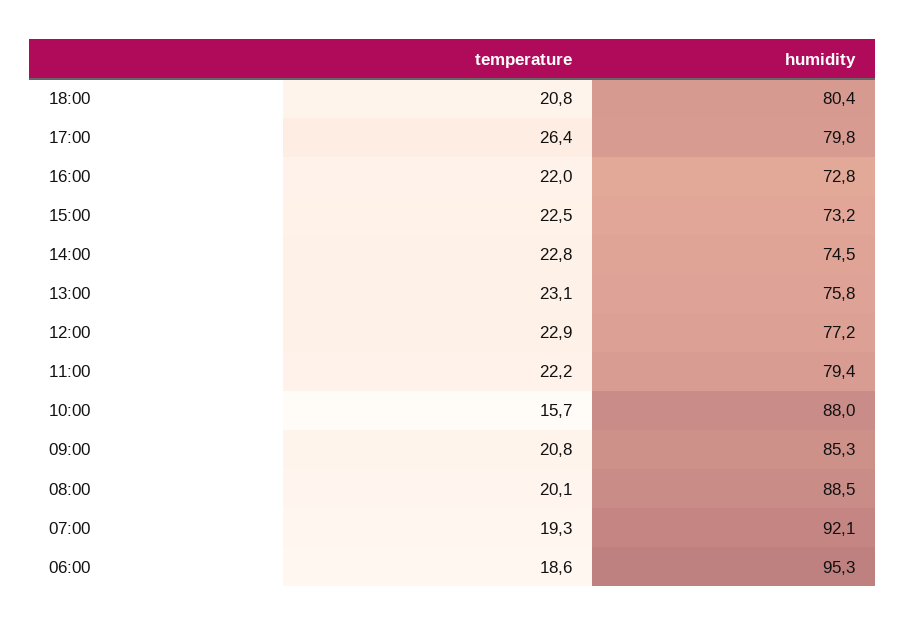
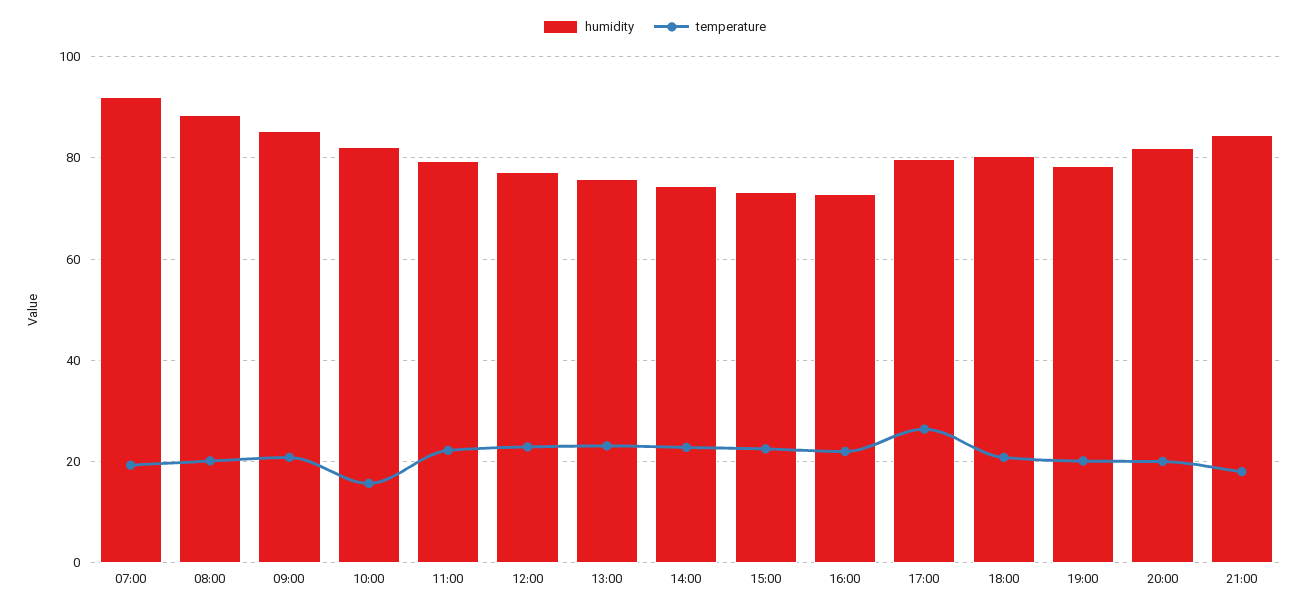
humidity, 10:00: 88 -> 82
temperature, 06:00: 18.6 -> none
humidity, 06:00: 95.3 -> none
humidity, 19:00: none -> 78
temperature, 19:00: none -> 20
humidity, 20:00: none -> 82
temperature, 20:00: none -> 20
humidity, 21:00: none -> 84
temperature, 21:00: none -> 18

